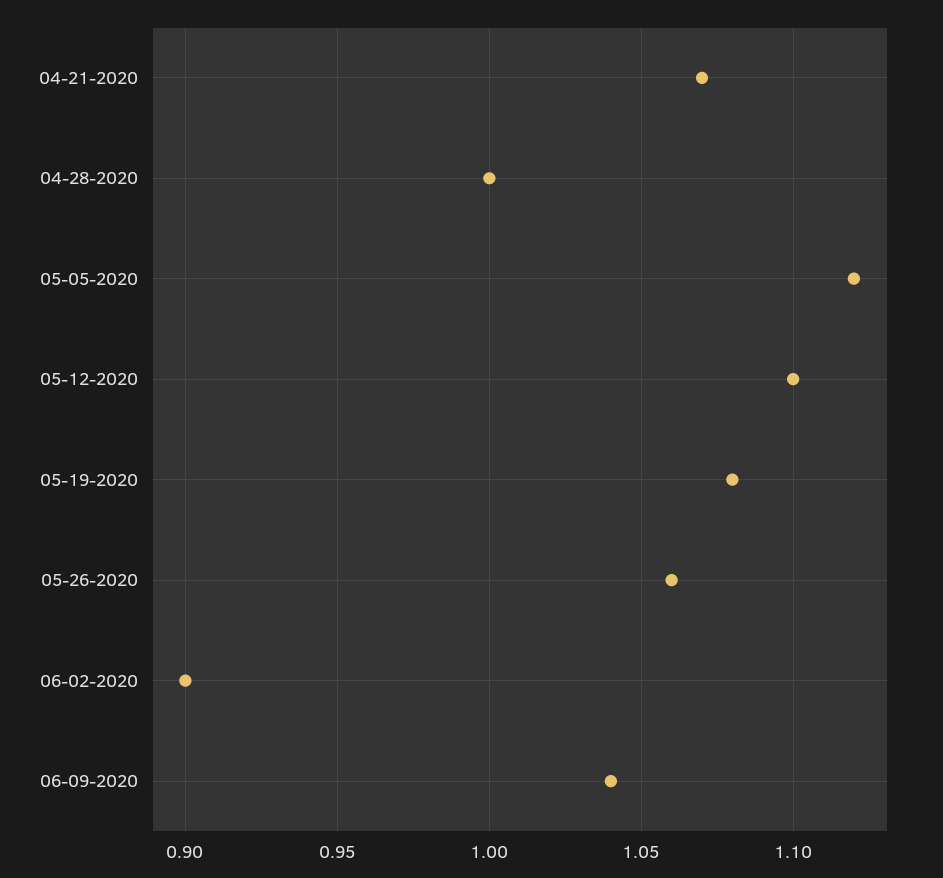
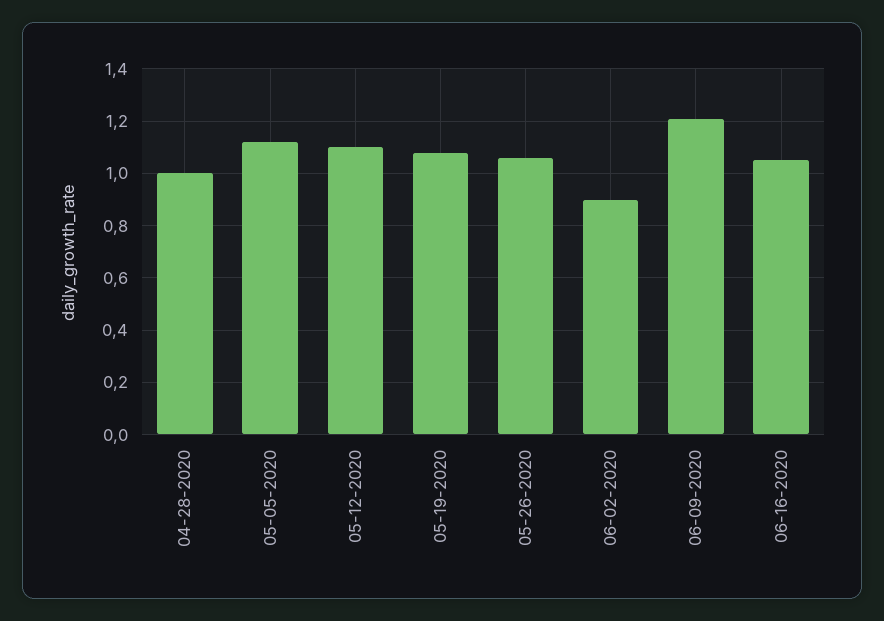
04-21-2020: 1.07 -> none
06-09-2020: 1.04 -> 1.2
06-16-2020: none -> 1.05

